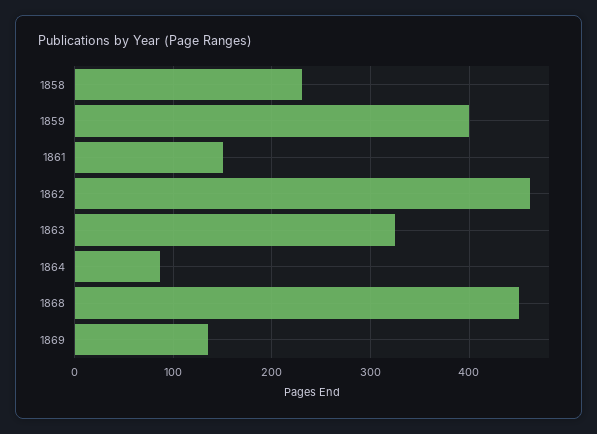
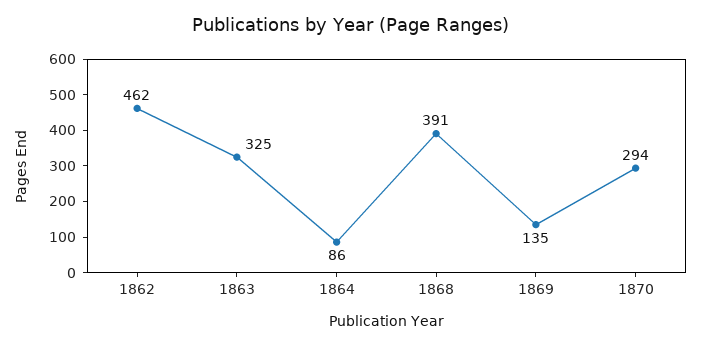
1858: 230 -> none
1859: 400 -> none
1861: 150 -> none
1868: 450 -> 391
1870: none -> 294

